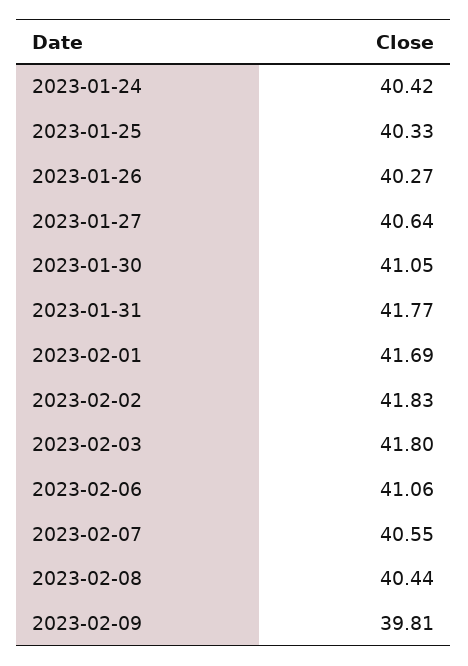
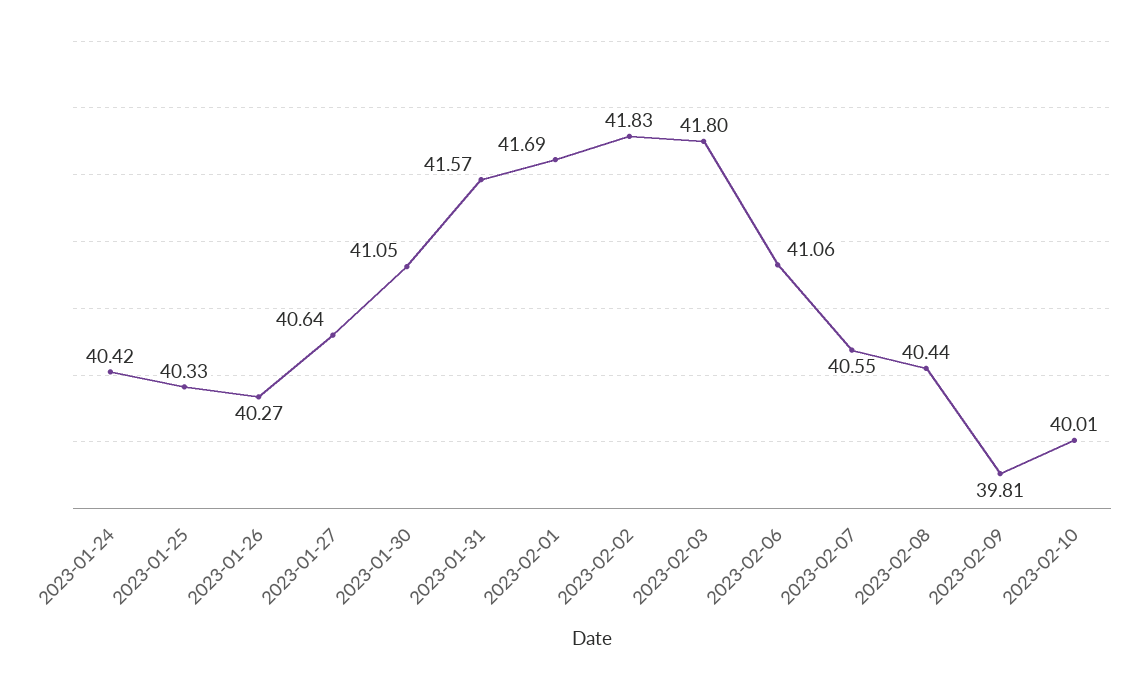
2023-01-31: 41.77 -> 41.57
2023-02-10: none -> 40.01

